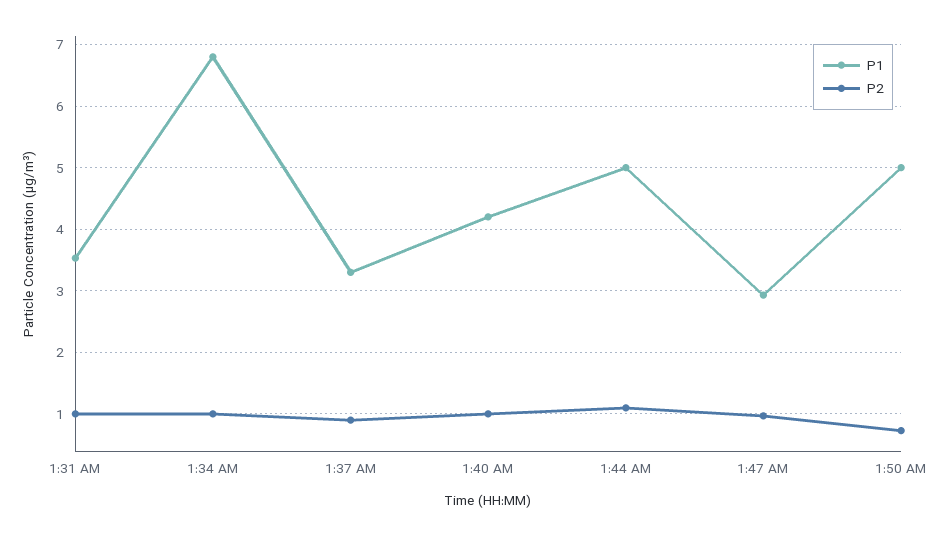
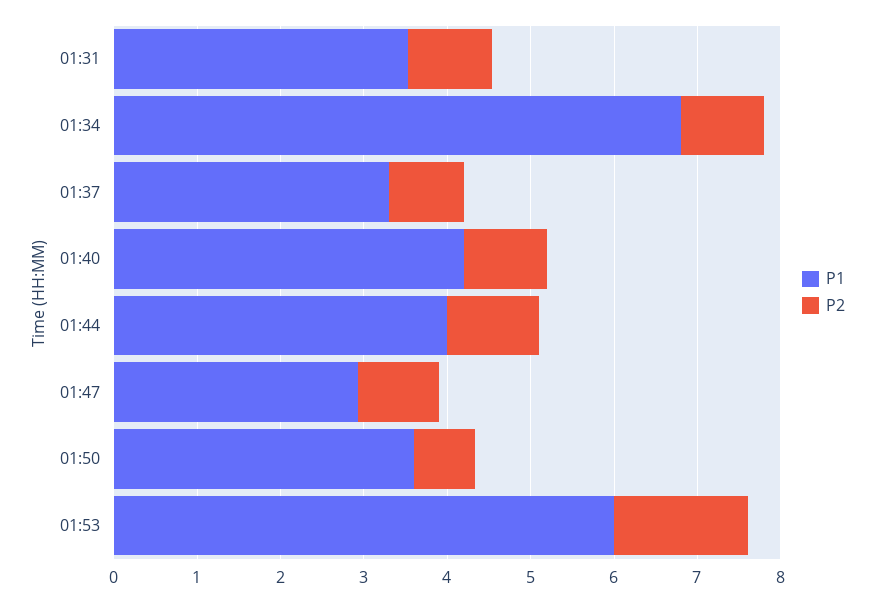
P1, 1:44 AM: 5 -> 4
P1, 1:50 AM: 5 -> 3.6
P1, 01:53: none -> 6
P2, 01:53: none -> 1.6

